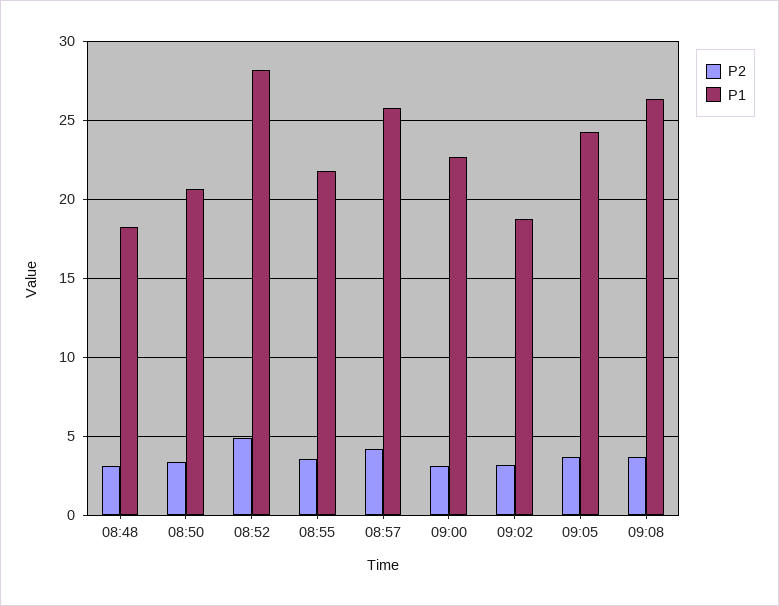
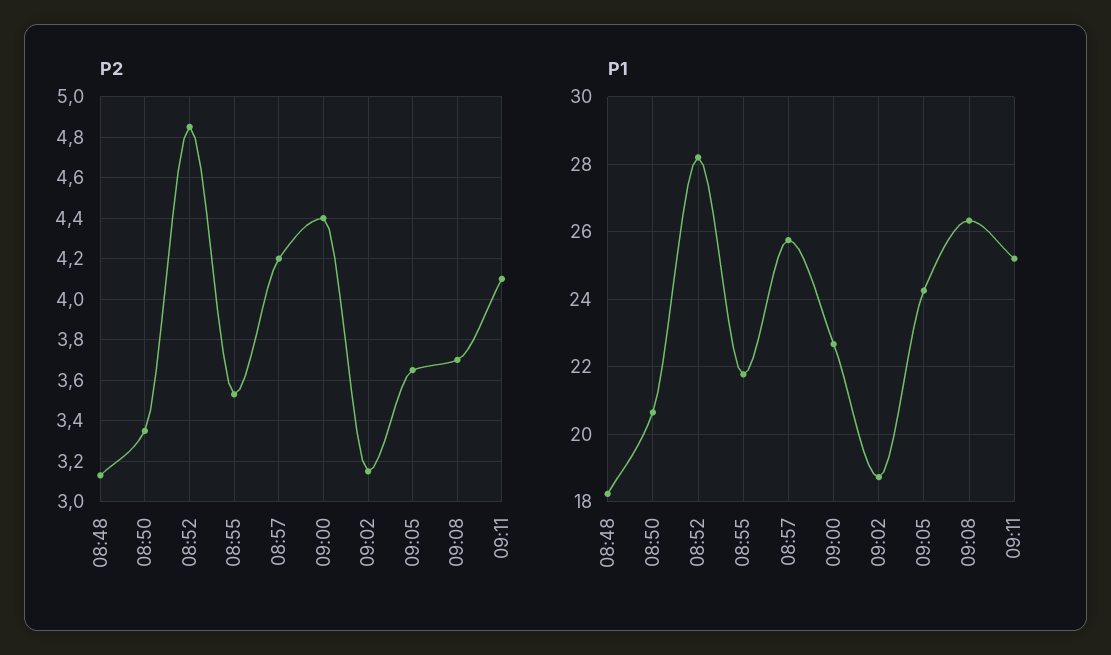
P2, 09:00: 3 -> 4.4
P2, 09:11: none -> 4.1
P1, 09:11: none -> 25.2

